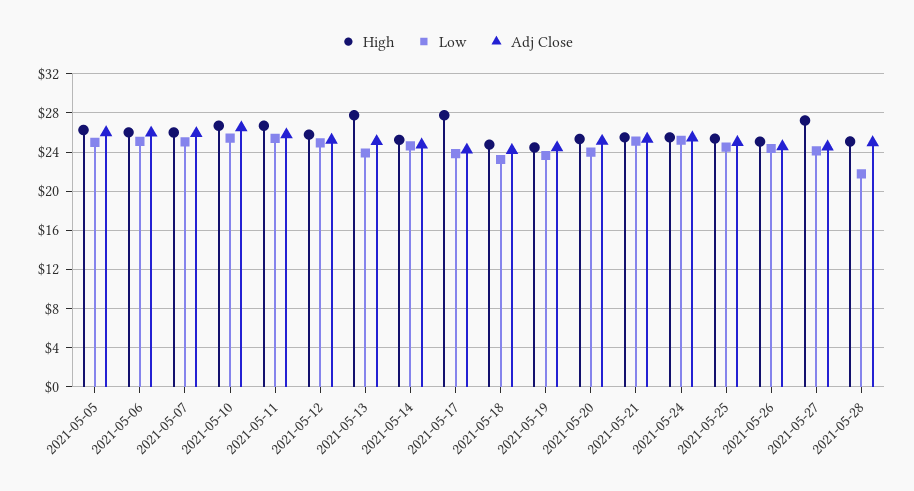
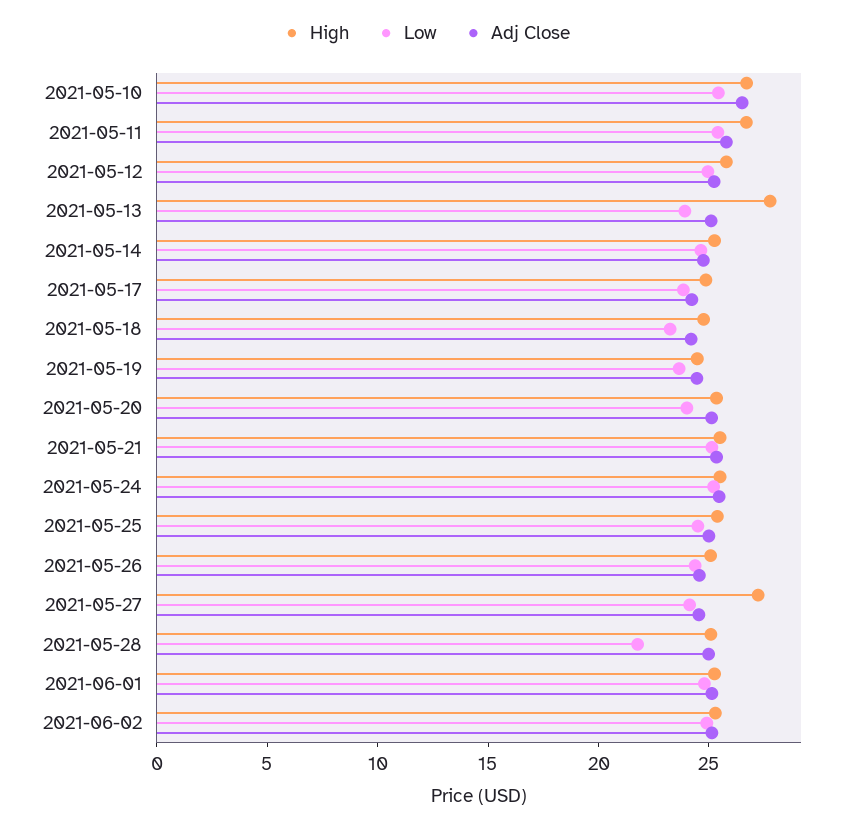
High, 2021-05-05: 26 -> none
Low, 2021-05-05: 25 -> none
Adj Close, 2021-05-05: 26 -> none
High, 2021-05-06: 26 -> none
Low, 2021-05-06: 25 -> none
Adj Close, 2021-05-06: 26 -> none
High, 2021-05-07: 26 -> none
Low, 2021-05-07: 25 -> none
Adj Close, 2021-05-07: 26 -> none
High, 2021-05-17: 28 -> 25
High, 2021-06-01: none -> 25
Low, 2021-06-01: none -> 25
Adj Close, 2021-06-01: none -> 25
High, 2021-06-02: none -> 25
Low, 2021-06-02: none -> 25
Adj Close, 2021-06-02: none -> 25

